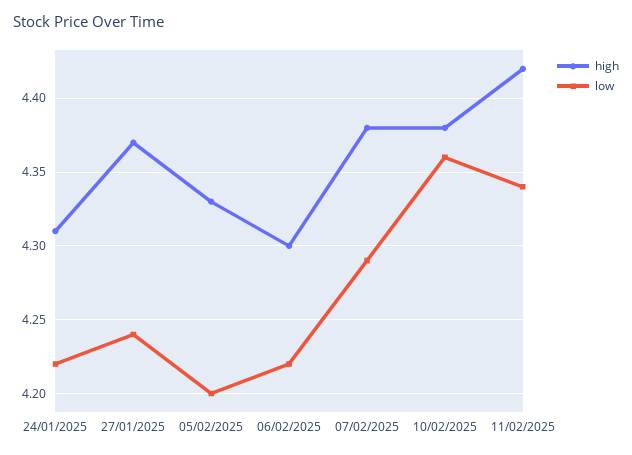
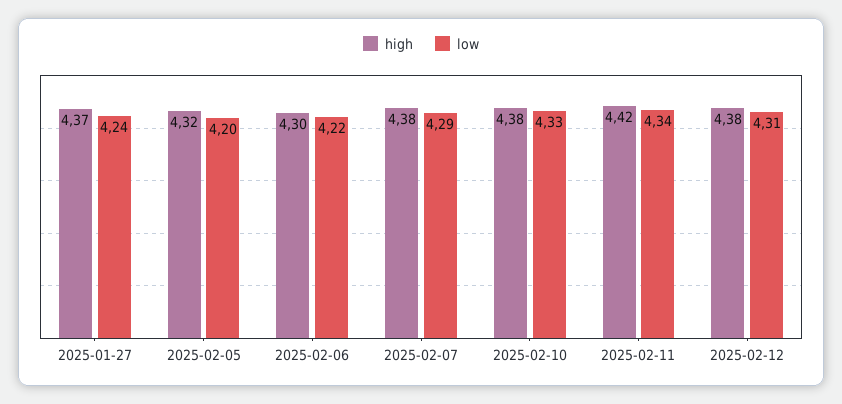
high, 24/01/2025: 4.31 -> none
low, 24/01/2025: 4.22 -> none
high, 05/02/2025: 4.33 -> 4.32
low, 10/02/2025: 4.36 -> 4.33
high, 2025-02-12: none -> 4.38
low, 2025-02-12: none -> 4.31

